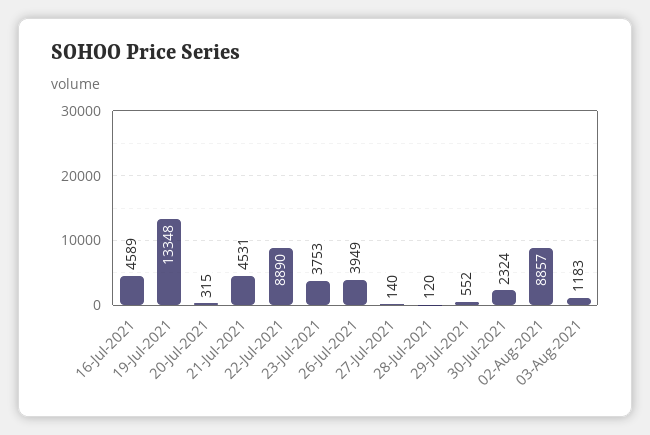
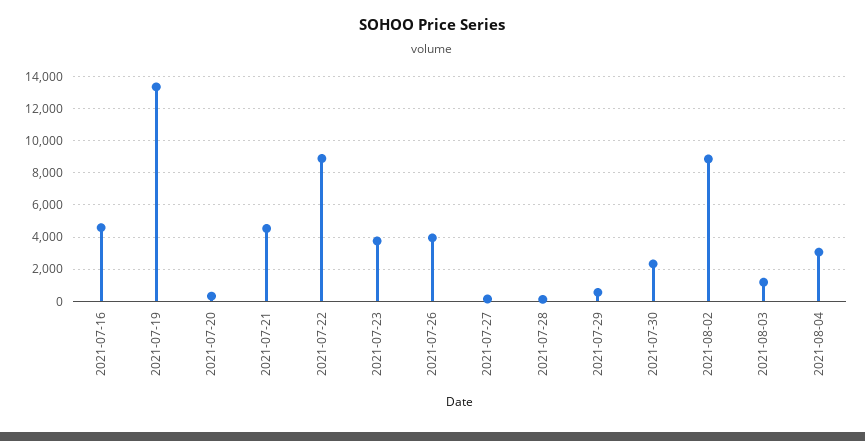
2021-08-04: none -> 3000

